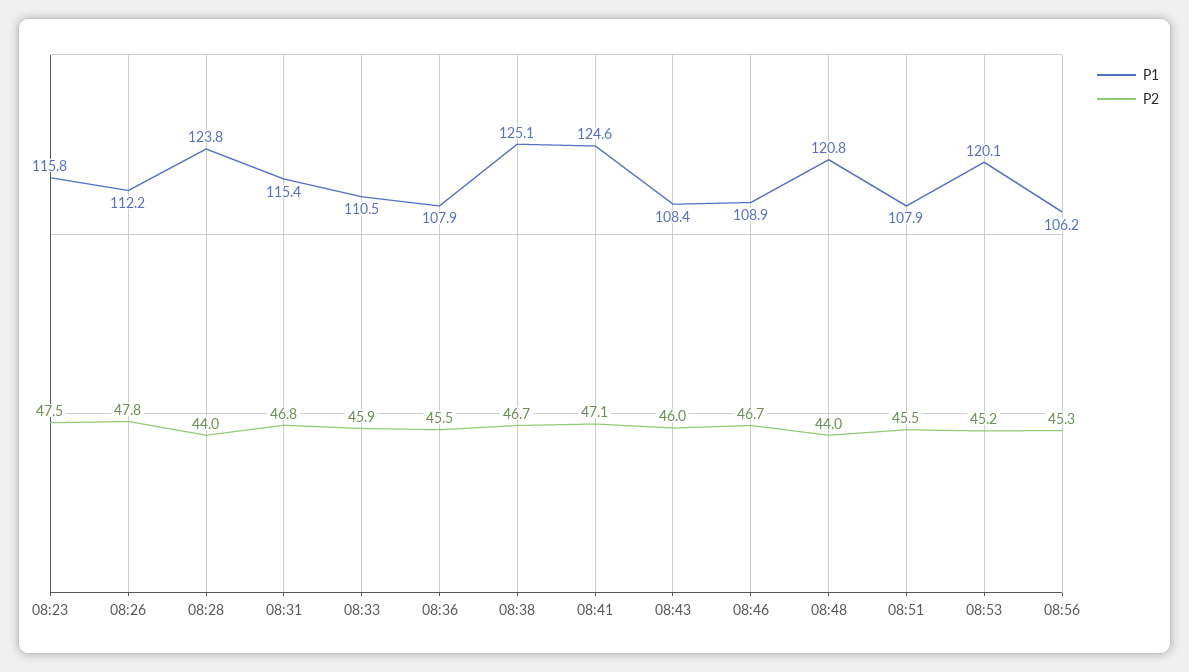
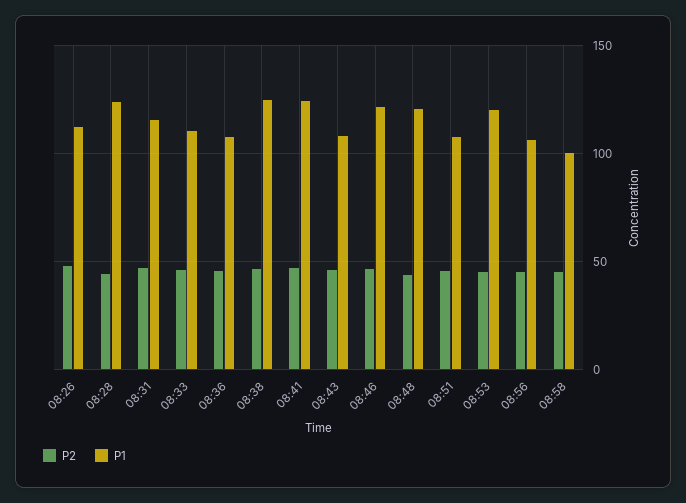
P1, 08:23: 115.8 -> none
P2, 08:23: 47.5 -> none
P1, 08:46: 108.9 -> 120
P2, 08:58: none -> 45
P1, 08:58: none -> 100

